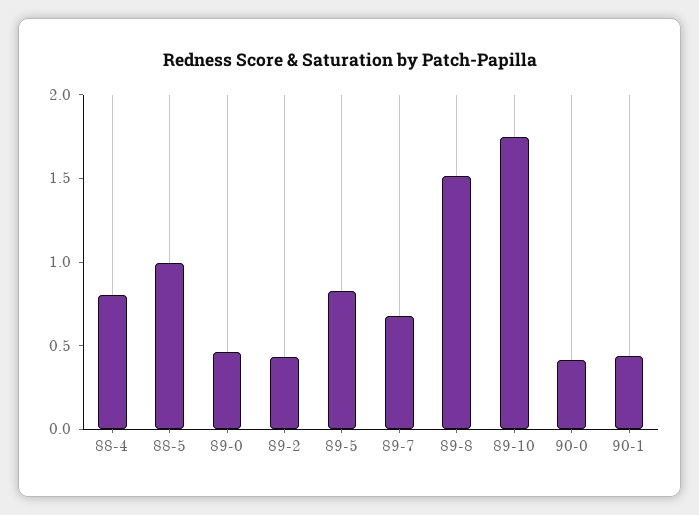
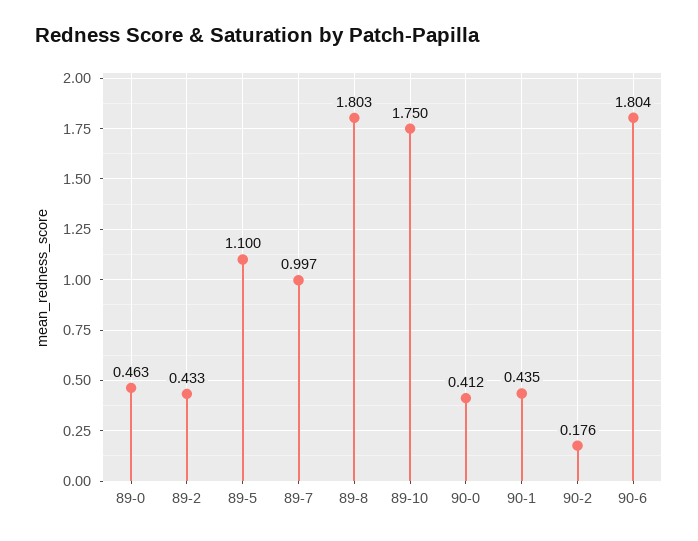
88-4: 0.8 -> none
88-5: 1 -> none
89-5: 0.8 -> 1.1
89-7: 0.7 -> 0.997
89-8: 1.5 -> 1.803
90-2: none -> 0.176
90-6: none -> 1.804

